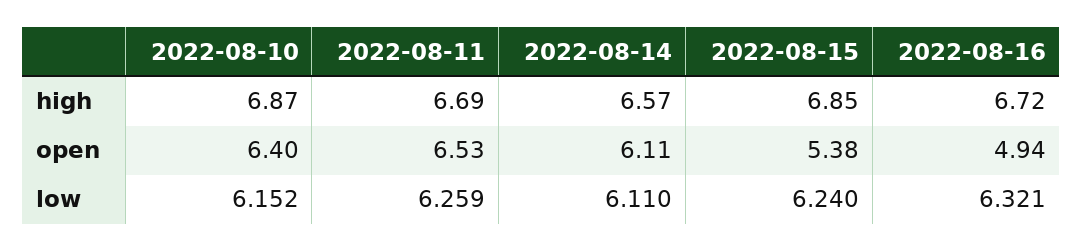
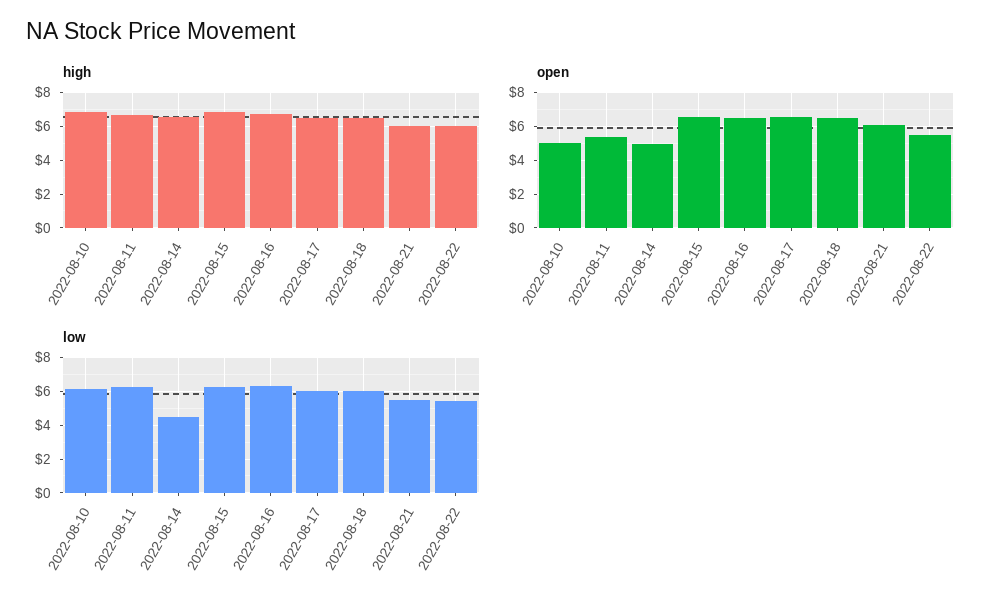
open, 2022-08-10: 6.4 -> 5
open, 2022-08-11: 6.53 -> 5.5
open, 2022-08-14: 6.11 -> 5
open, 2022-08-15: 5.38 -> 6.5
open, 2022-08-16: 4.94 -> 6.5
low, 2022-08-14: 6.11 -> 4.5
high, 2022-08-17: none -> 6.5
high, 2022-08-18: none -> 6.5
high, 2022-08-21: none -> 6
high, 2022-08-22: none -> 6
open, 2022-08-17: none -> 6.5
open, 2022-08-18: none -> 6.5
open, 2022-08-21: none -> 6
open, 2022-08-22: none -> 5.5
low, 2022-08-17: none -> 6
low, 2022-08-18: none -> 6
low, 2022-08-21: none -> 5.5
low, 2022-08-22: none -> 5.5

